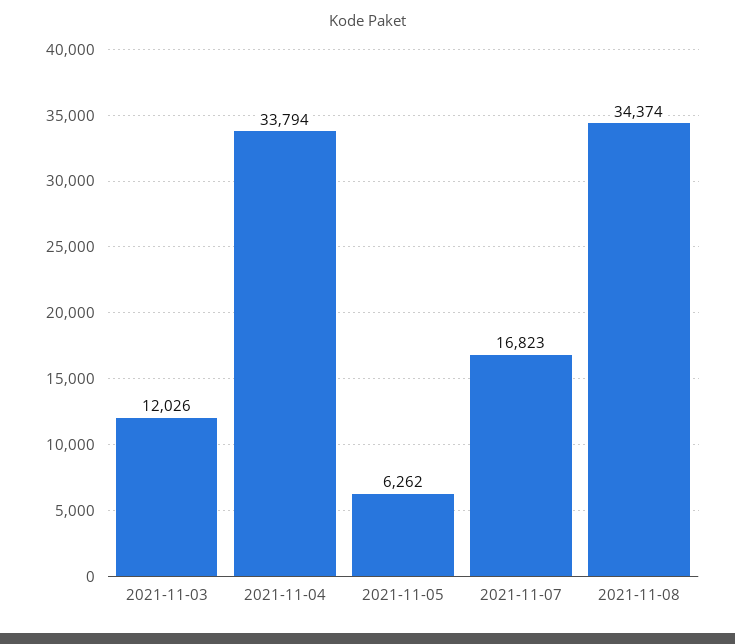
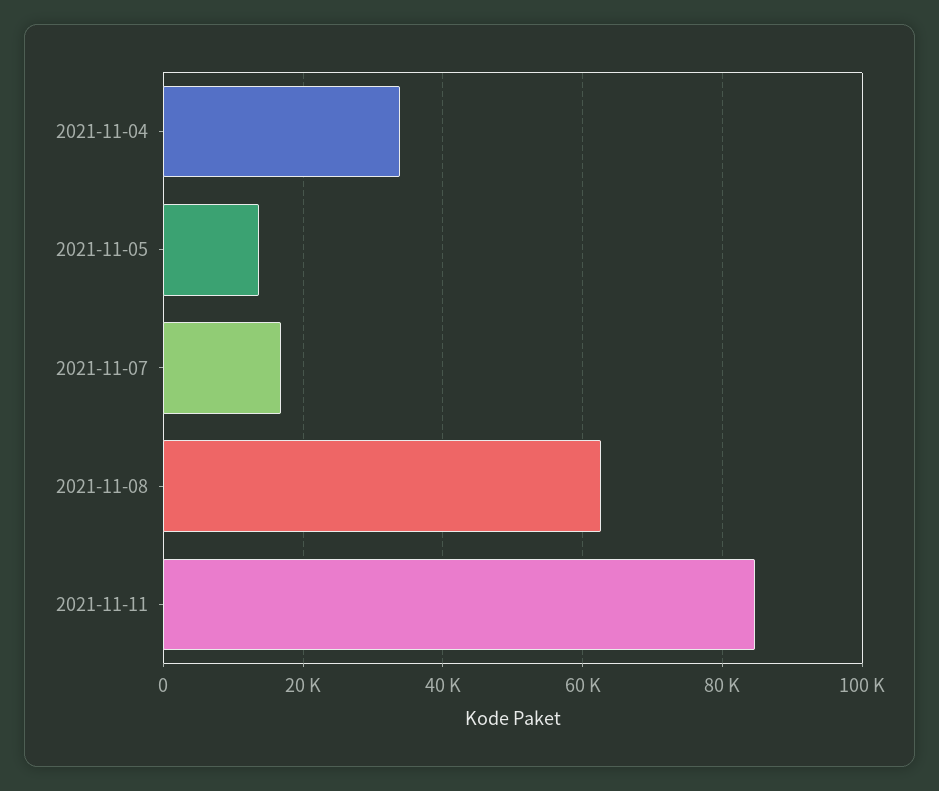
2021-11-03: 12026 -> none
2021-11-05: 6262 -> 14000
2021-11-08: 34374 -> 62000
2021-11-11: none -> 84000

